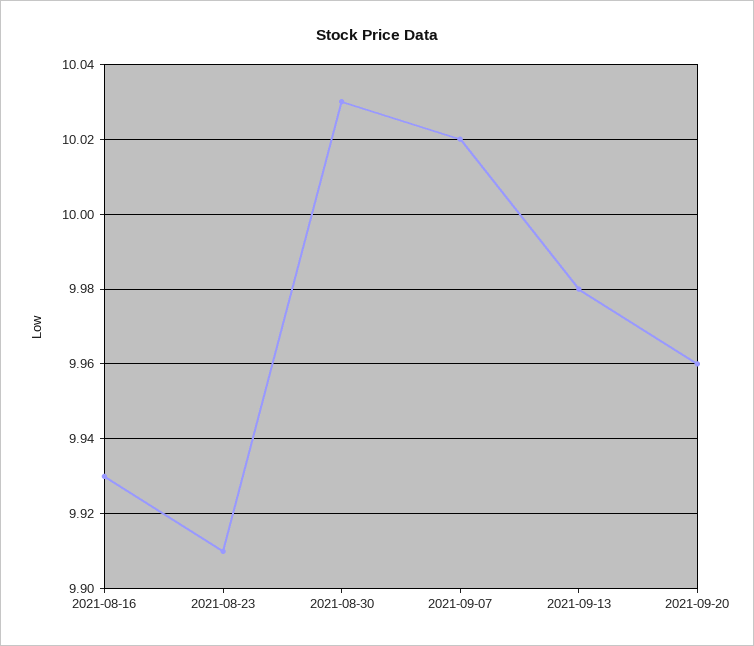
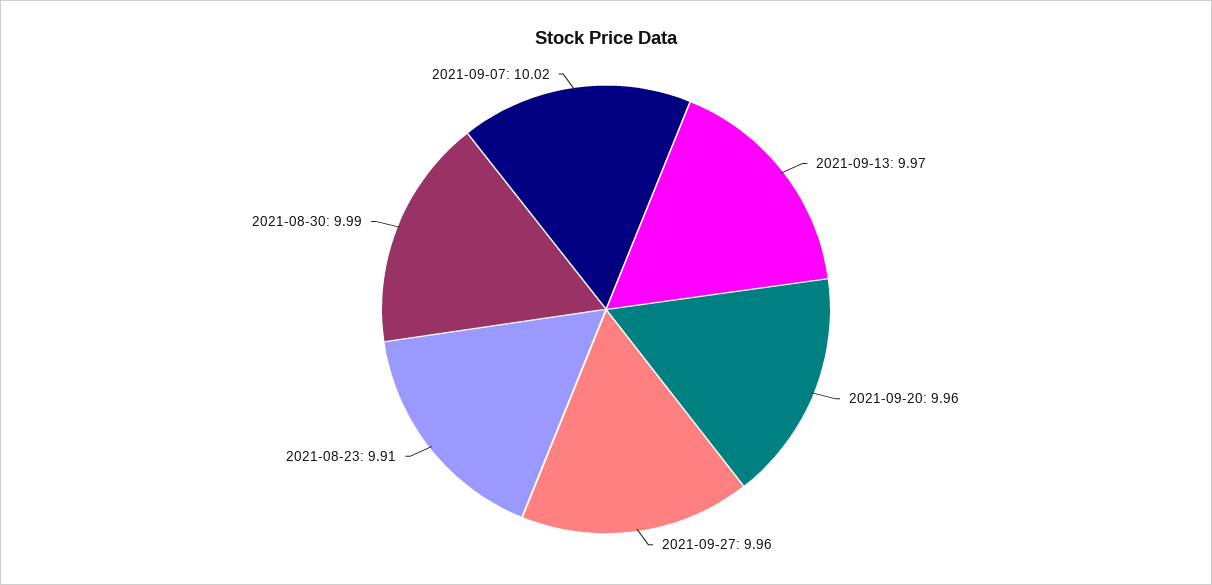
2021-08-16: 9.93 -> none
2021-08-30: 10.03 -> 9.99
2021-09-13: 9.98 -> 9.97
2021-09-27: none -> 9.96

